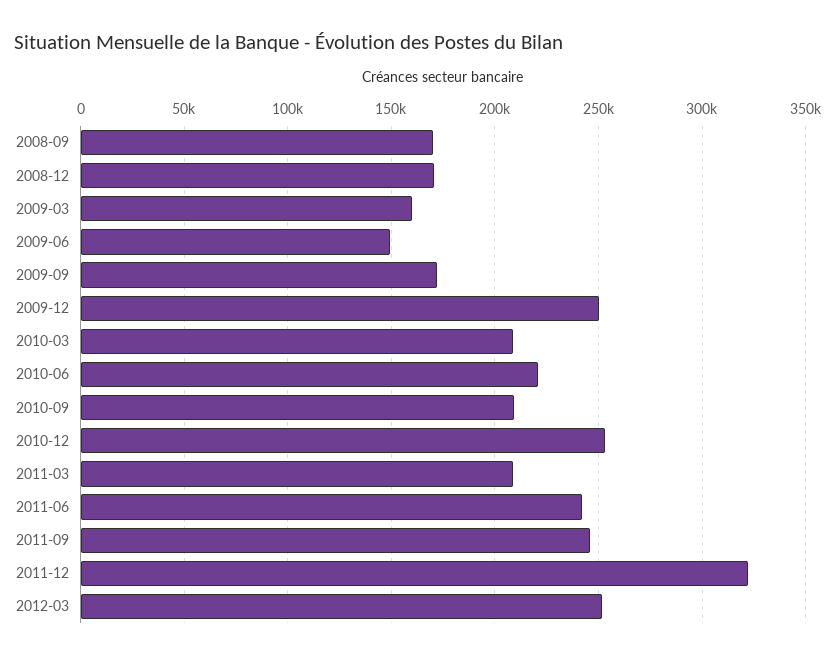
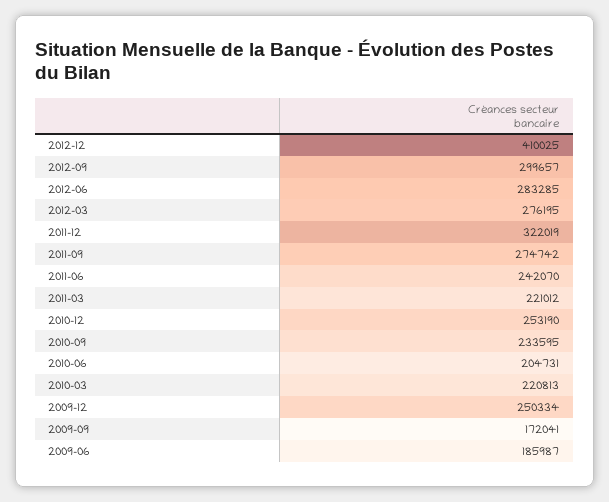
2008-09: 170000 -> none
2008-12: 170000 -> none
2009-03: 160000 -> none
2009-06: 150000 -> 185987
2010-03: 210000 -> 220813
2010-06: 220000 -> 204731
2010-09: 210000 -> 233595
2011-03: 210000 -> 221012
2011-09: 245000 -> 274742
2012-03: 250000 -> 276195
2012-12: none -> 410025
2012-09: none -> 299657
2012-06: none -> 283285

